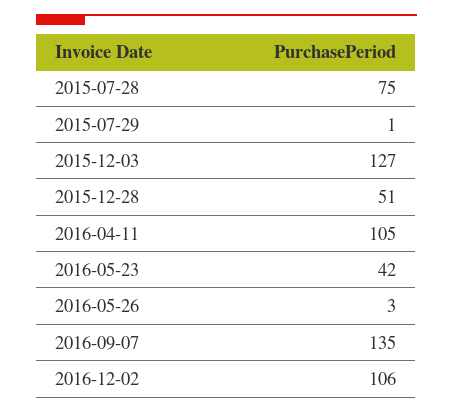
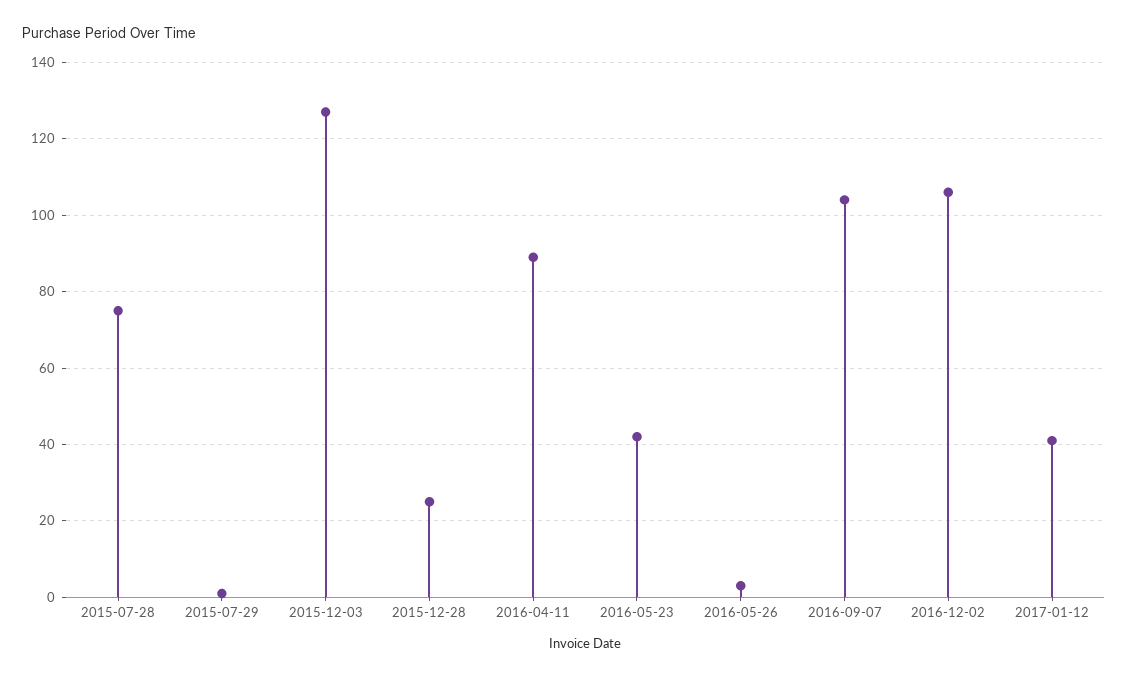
2015-12-28: 51 -> 25
2016-04-11: 105 -> 90
2016-09-07: 135 -> 105
2017-01-12: none -> 40

